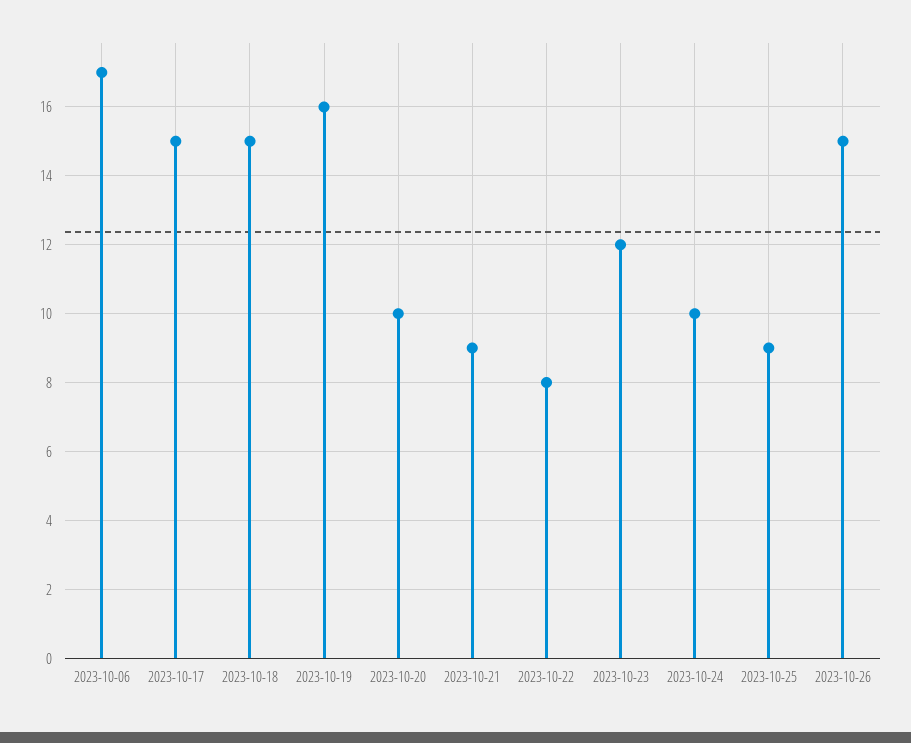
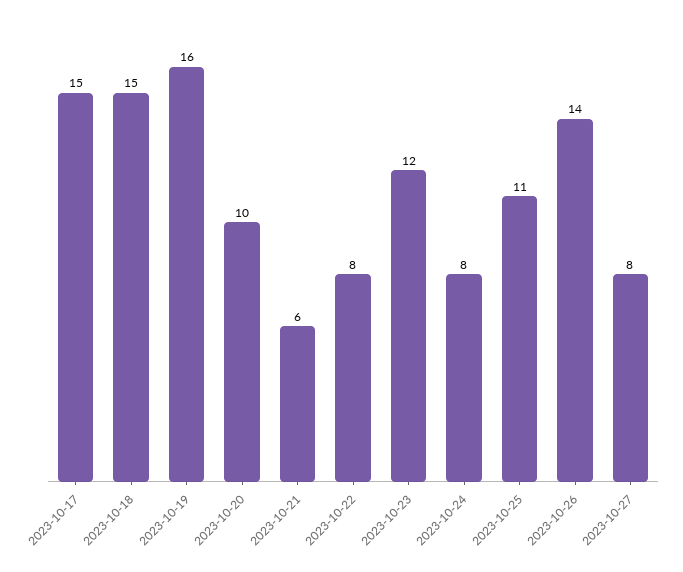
2023-10-06: 17 -> none
2023-10-21: 9 -> 6
2023-10-24: 10 -> 8
2023-10-25: 9 -> 11
2023-10-26: 15 -> 14
2023-10-27: none -> 8

